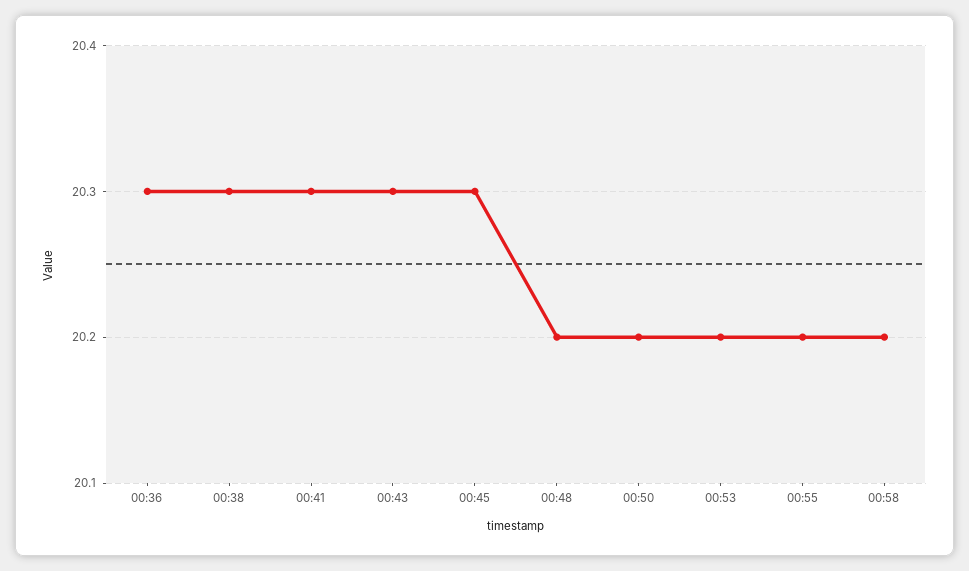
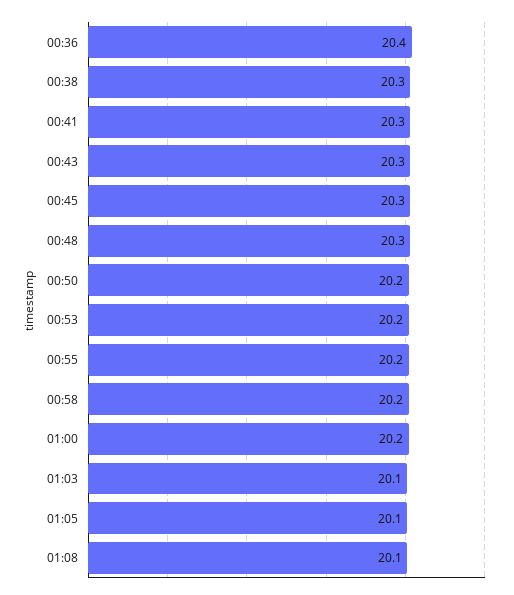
00:36: 20.3 -> 20.4
00:48: 20.2 -> 20.3
01:00: none -> 20.2
01:03: none -> 20.1
01:05: none -> 20.1
01:08: none -> 20.1

